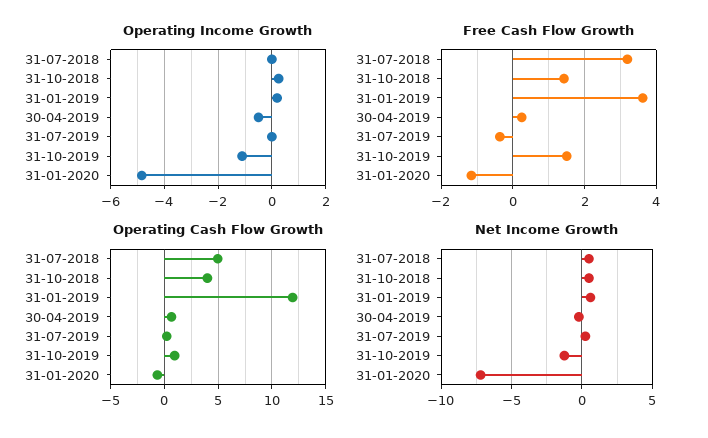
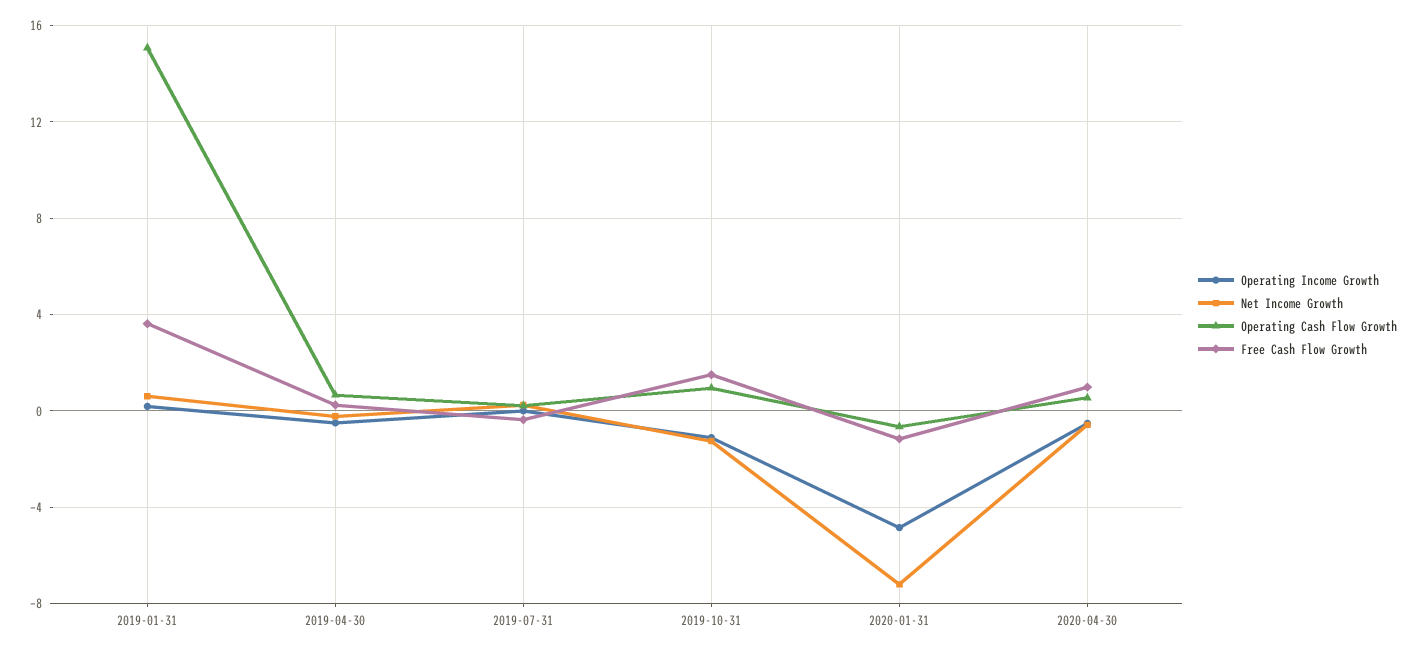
Operating Income Growth, 31-07-2018: 0 -> none
Operating Income Growth, 31-10-2018: 0.25 -> none
Free Cash Flow Growth, 31-07-2018: 3.2 -> none
Free Cash Flow Growth, 31-10-2018: 1.4 -> none
Operating Cash Flow Growth, 31-07-2018: 5 -> none
Operating Cash Flow Growth, 31-10-2018: 4 -> none
Operating Cash Flow Growth, 31-01-2019: 12 -> 15
Net Income Growth, 31-07-2018: 0.5 -> none
Net Income Growth, 31-10-2018: 0.5 -> none
Operating Income Growth, 2020-04-30: none -> -0.5
Net Income Growth, 2020-04-30: none -> -0.5
Operating Cash Flow Growth, 2020-04-30: none -> 0.5
Free Cash Flow Growth, 2020-04-30: none -> 1

